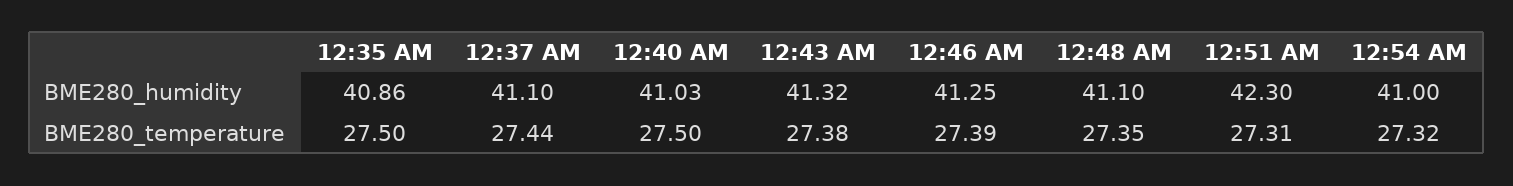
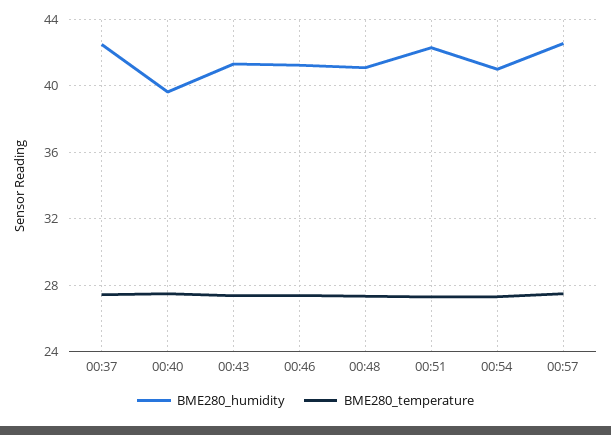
BME280_humidity, 12:35 AM: 40.86 -> none
BME280_humidity, 12:37 AM: 41.1 -> 42.5
BME280_humidity, 12:40 AM: 41.03 -> 39.5
BME280_temperature, 12:35 AM: 27.5 -> none
BME280_humidity, 00:57: none -> 42.5
BME280_temperature, 00:57: none -> 27.5

